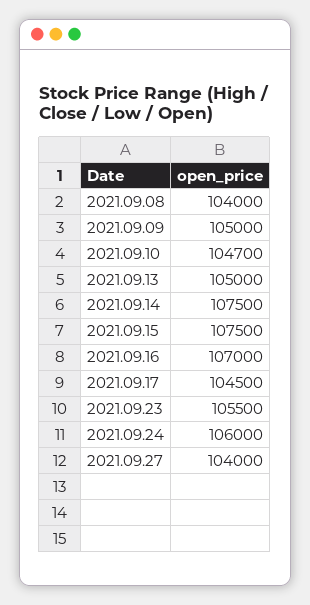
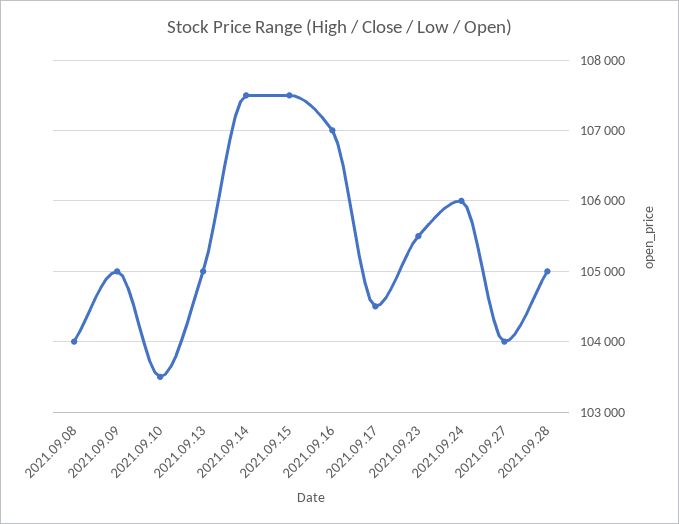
2021.09.10: 104700 -> 103500
2021.09.28: none -> 105000

